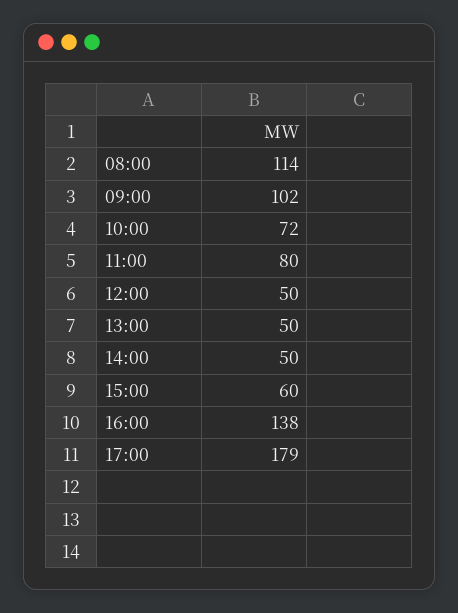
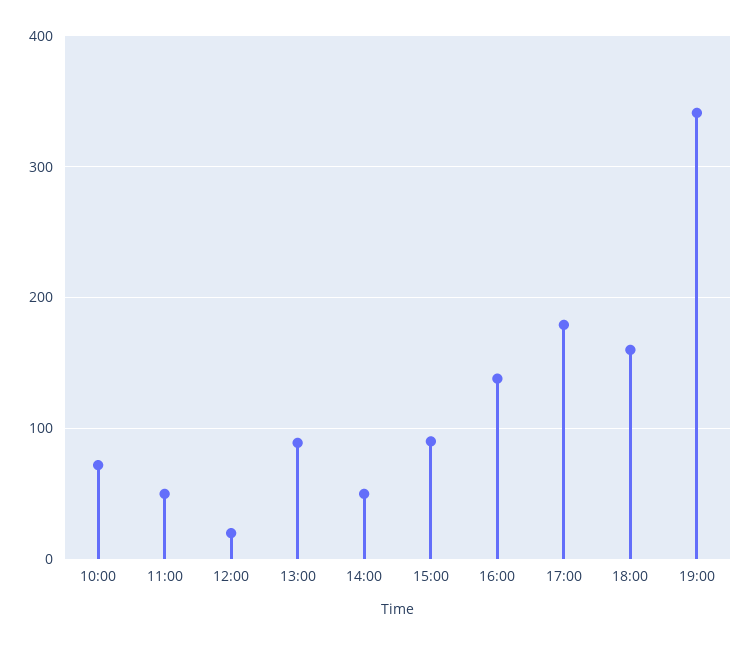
08:00: 114 -> none
09:00: 102 -> none
11:00: 80 -> 50
12:00: 50 -> 20
13:00: 50 -> 90
15:00: 60 -> 90
18:00: none -> 160
19:00: none -> 340

